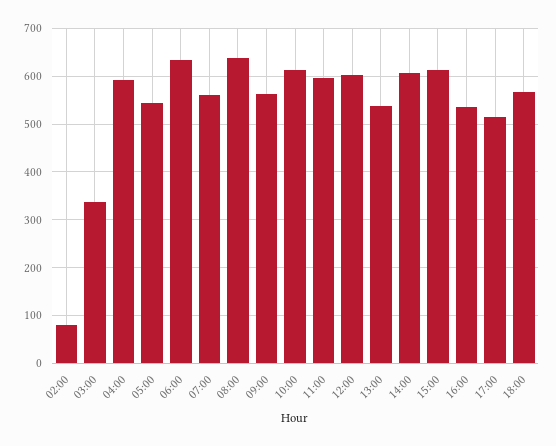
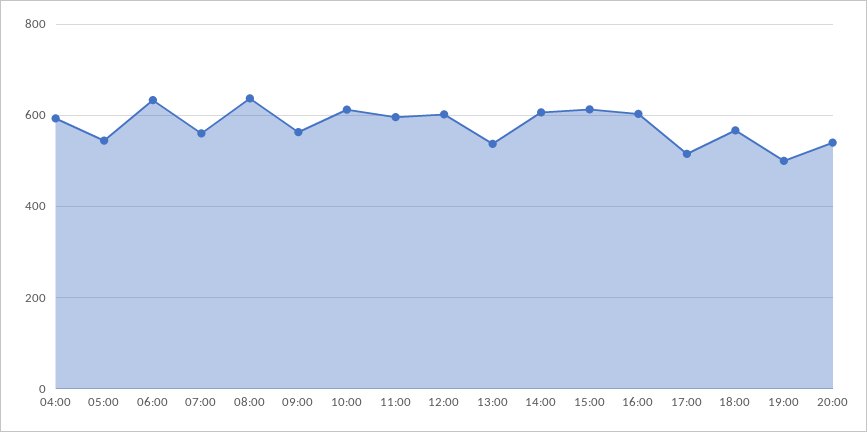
02:00: 80 -> none
03:00: 340 -> none
16:00: 540 -> 600
19:00: none -> 500
20:00: none -> 540

